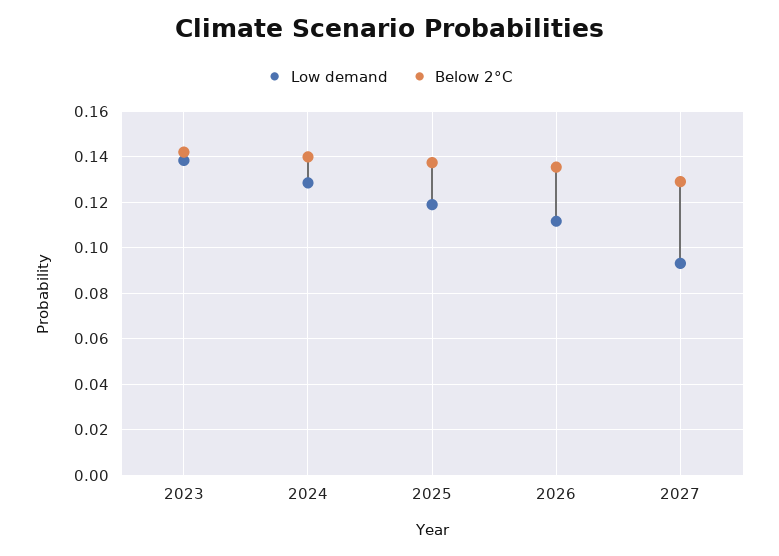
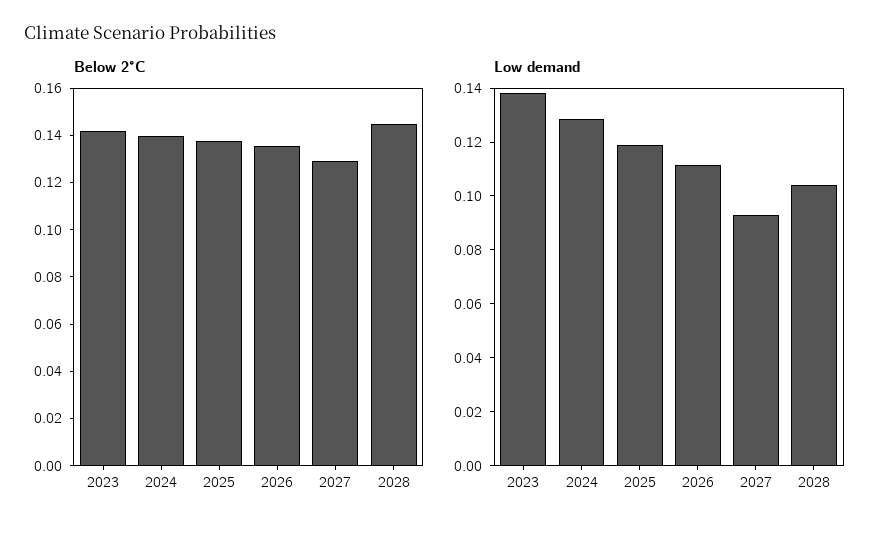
Below 2°C, 2028: none -> 0.145
Low demand, 2028: none -> 0.105

